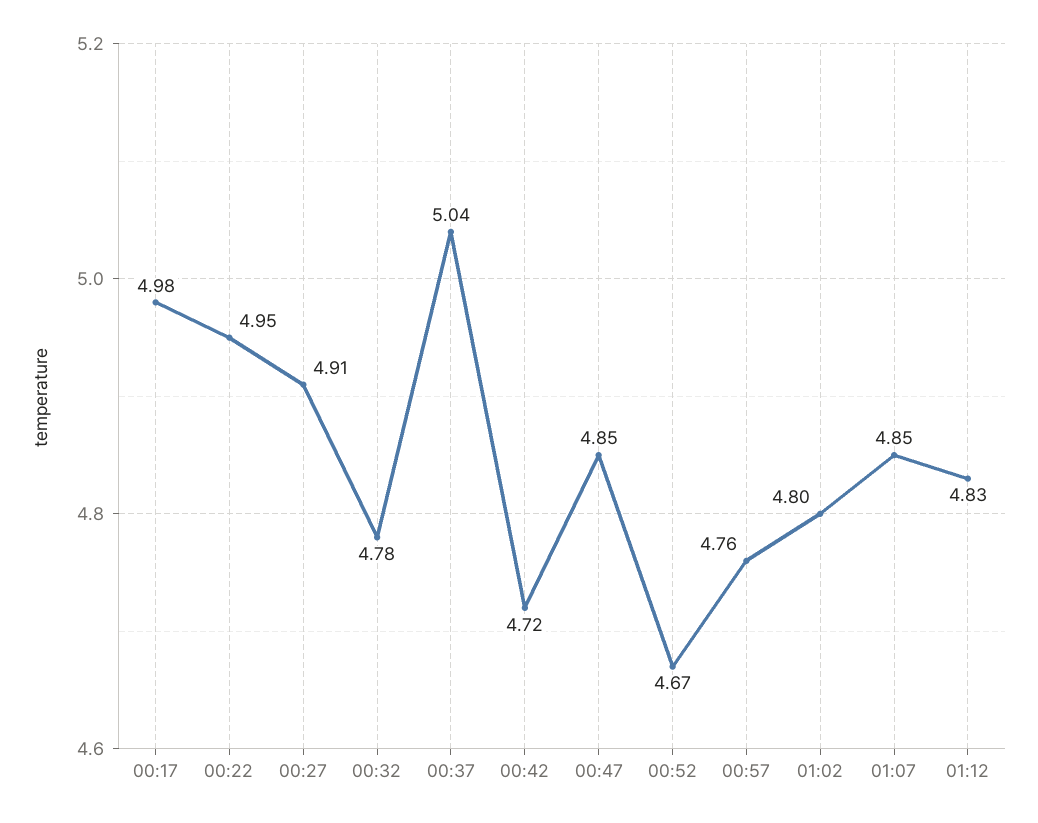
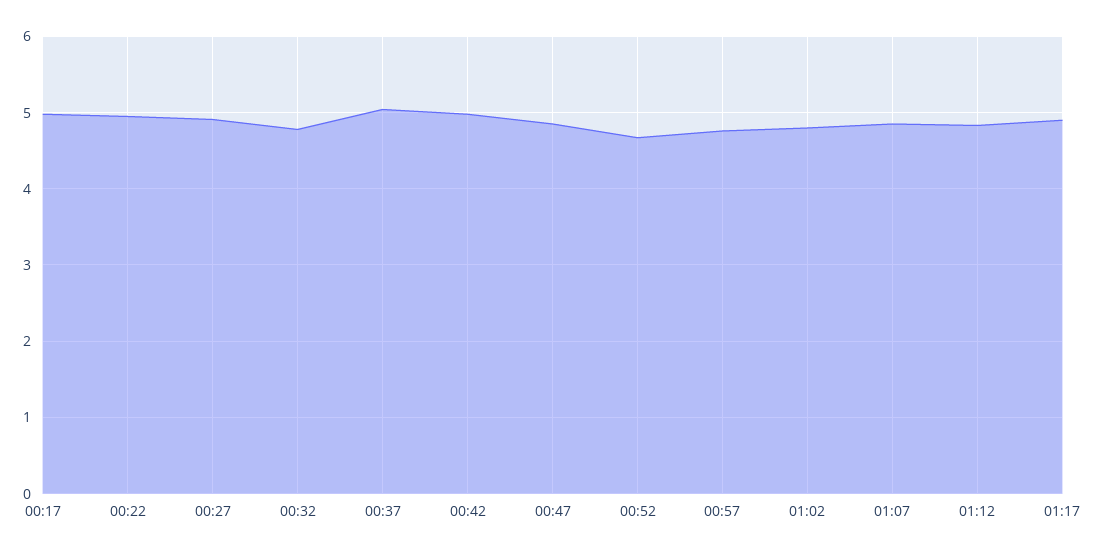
00:42: 4.72 -> 5
01:17: none -> 4.9

